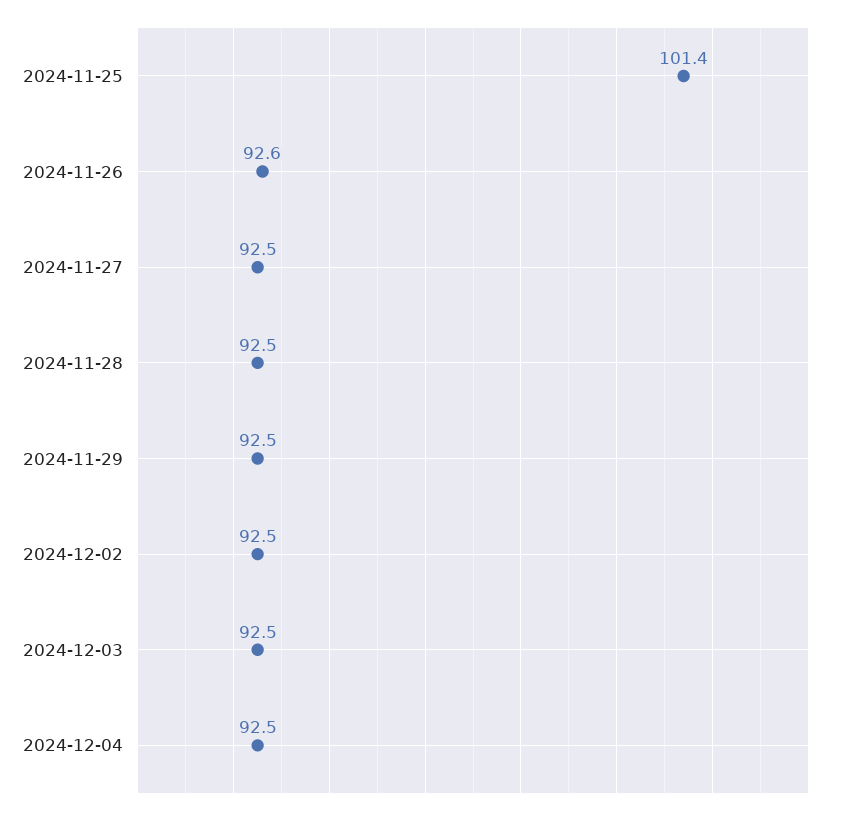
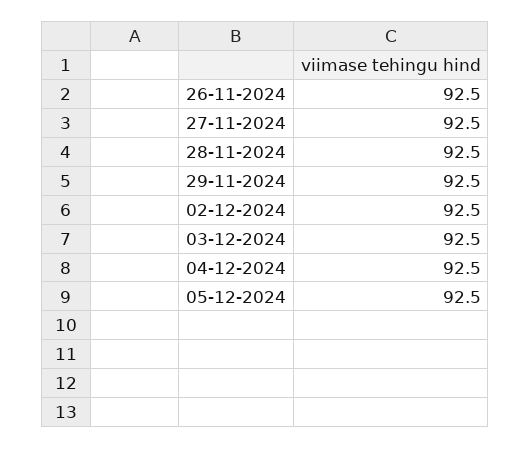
2024-11-25: 101.4 -> none
2024-11-26: 92.6 -> 92.5
05-12-2024: none -> 92.5

